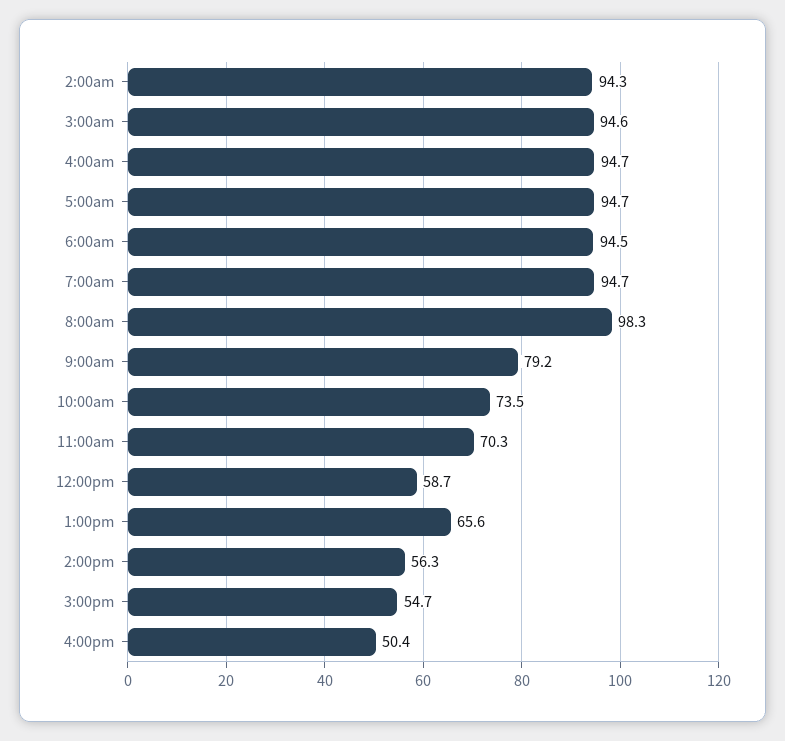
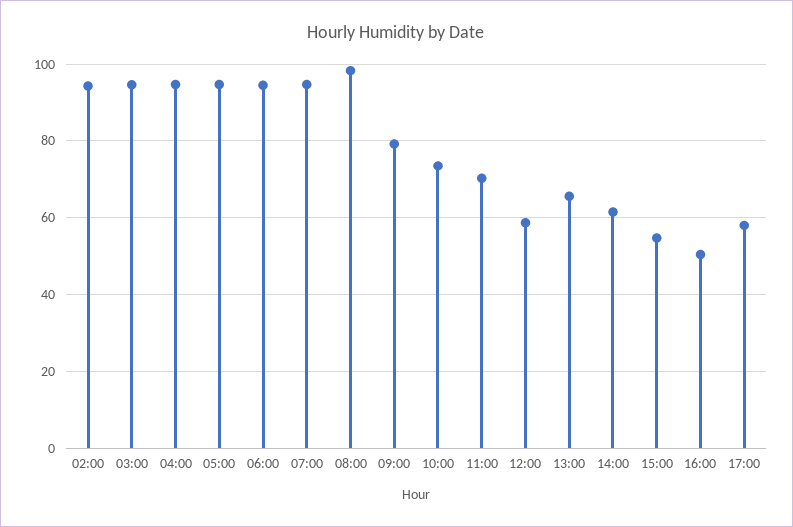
2:00pm: 56.3 -> 62
17:00: none -> 58

